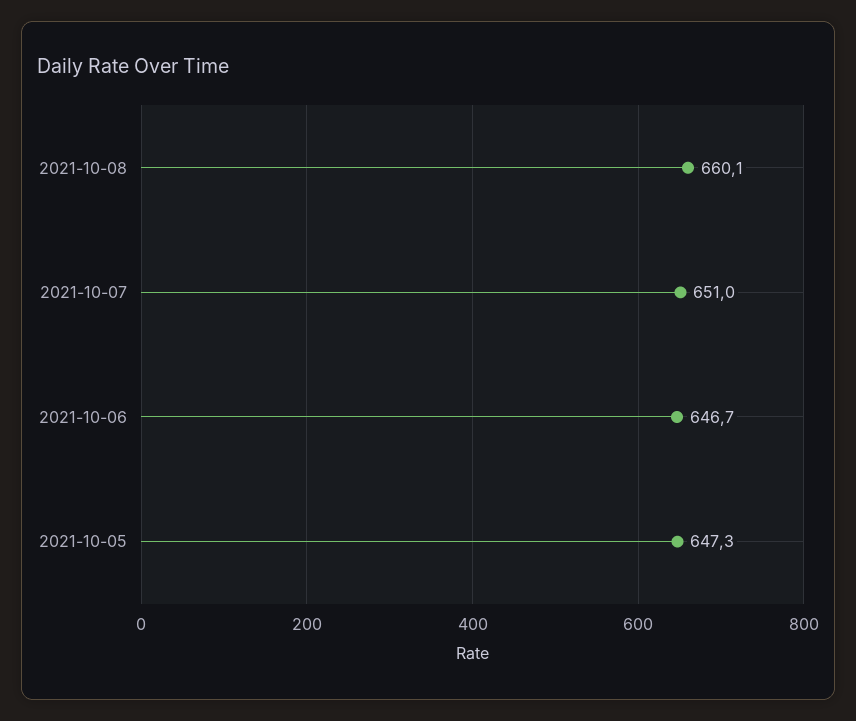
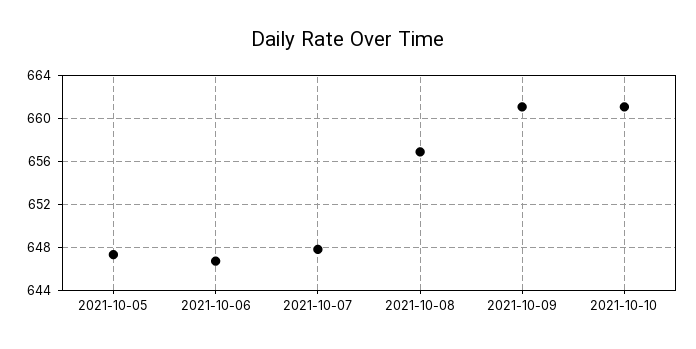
2021-10-08: 660.1 -> 657
2021-10-07: 651 -> 648
2021-10-09: none -> 661
2021-10-10: none -> 661

